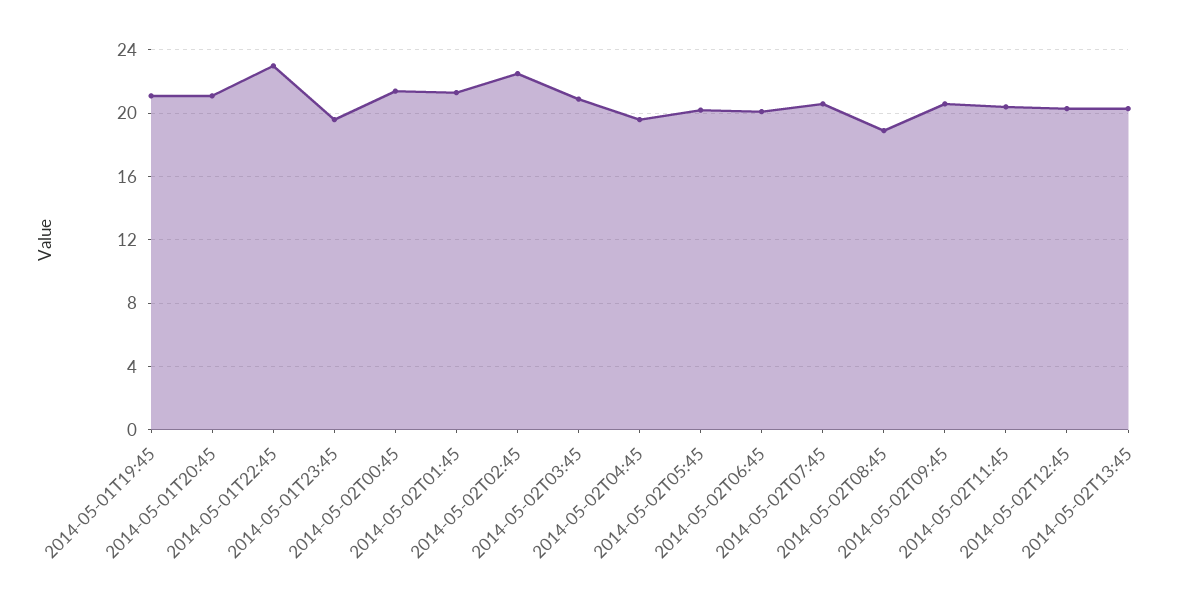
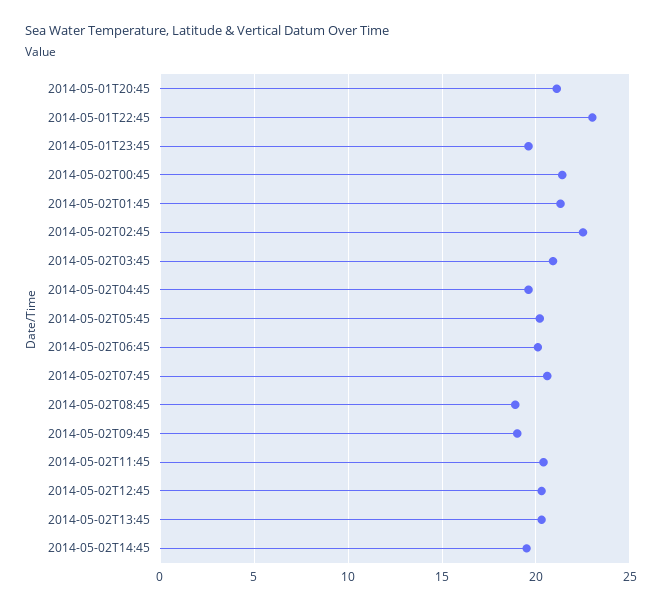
2014-05-01T19:45: 21 -> none
2014-05-02T09:45: 20.5 -> 19
2014-05-02T14:45: none -> 19.5

